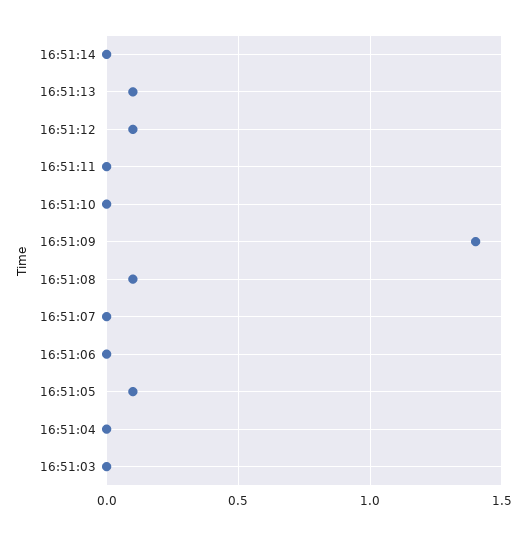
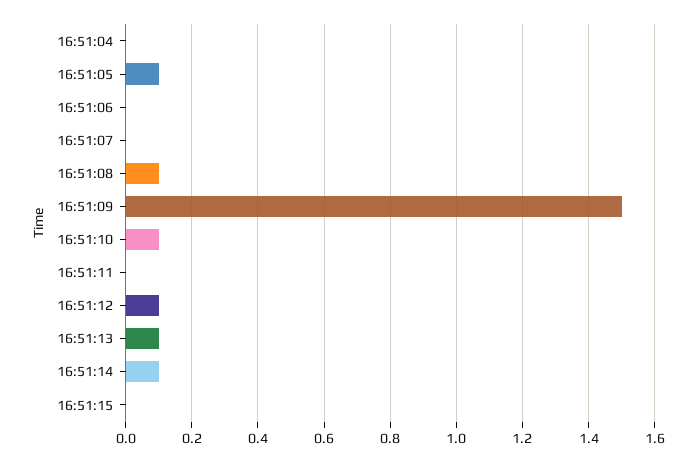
16:51:14: 0 -> 0.1
16:51:10: 0 -> 0.1
16:51:09: 1.4 -> 1.5
16:51:03: 0 -> none
16:51:15: none -> 0

